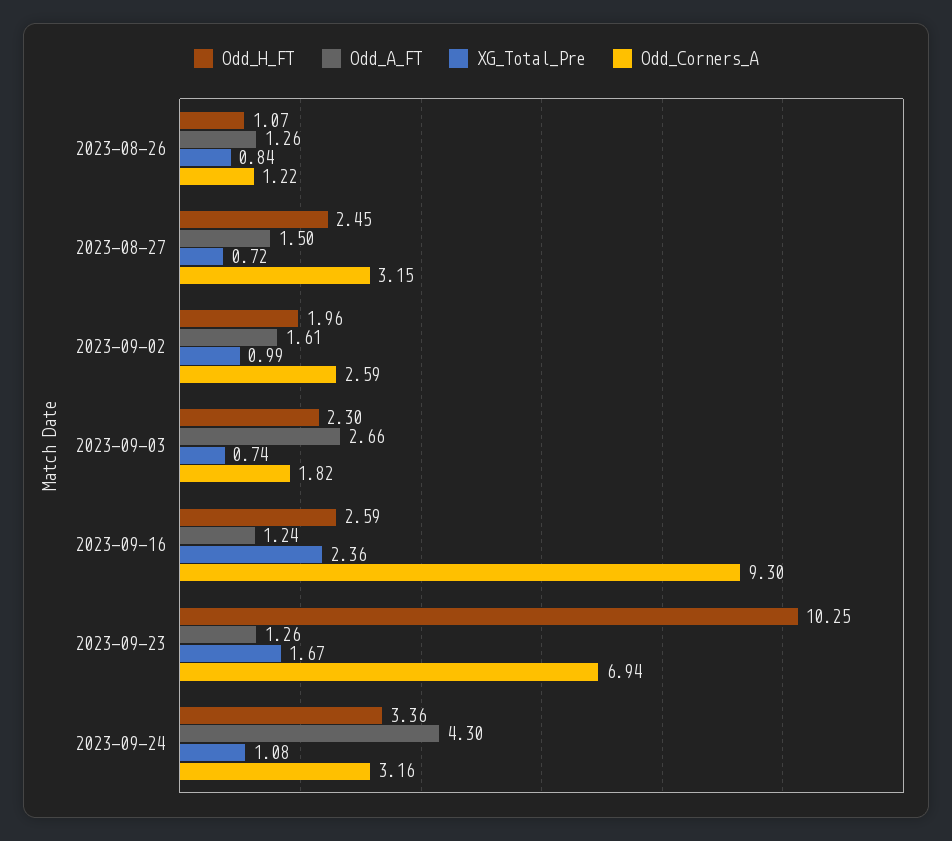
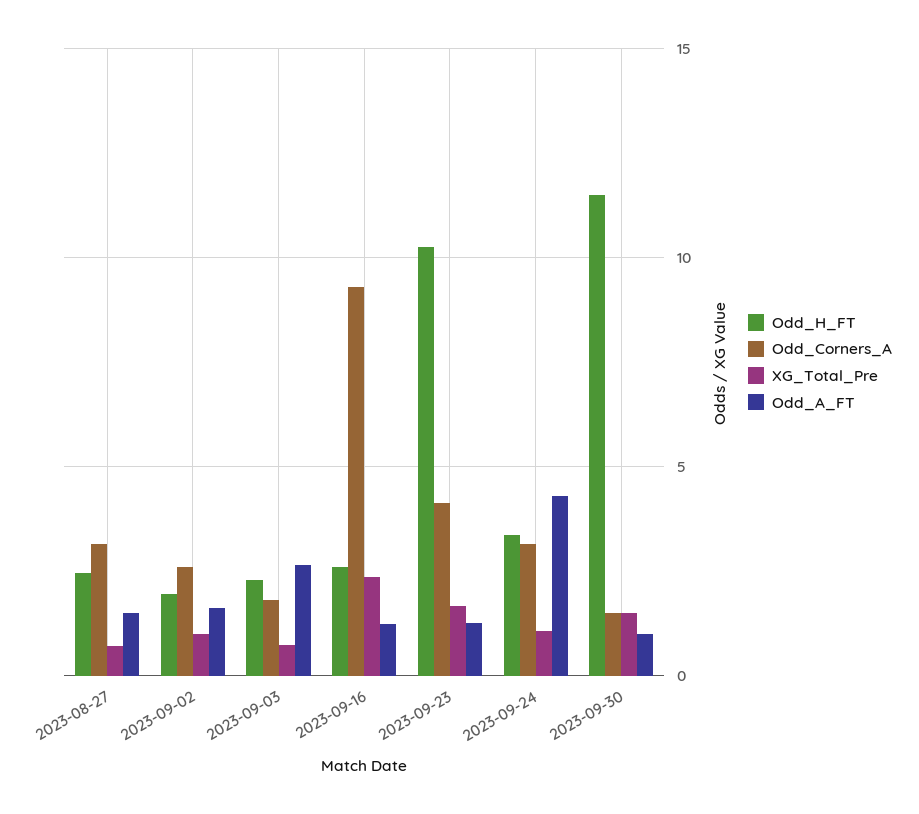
Odd_H_FT, 2023-08-26: 1.07 -> none
Odd_A_FT, 2023-08-26: 1.26 -> none
XG_Total_Pre, 2023-08-26: 0.84 -> none
Odd_Corners_A, 2023-08-26: 1.22 -> none
Odd_Corners_A, 2023-09-23: 6.94 -> 4
Odd_H_FT, 2023-09-30: none -> 11.5
Odd_Corners_A, 2023-09-30: none -> 1.5
XG_Total_Pre, 2023-09-30: none -> 1.5
Odd_A_FT, 2023-09-30: none -> 1

